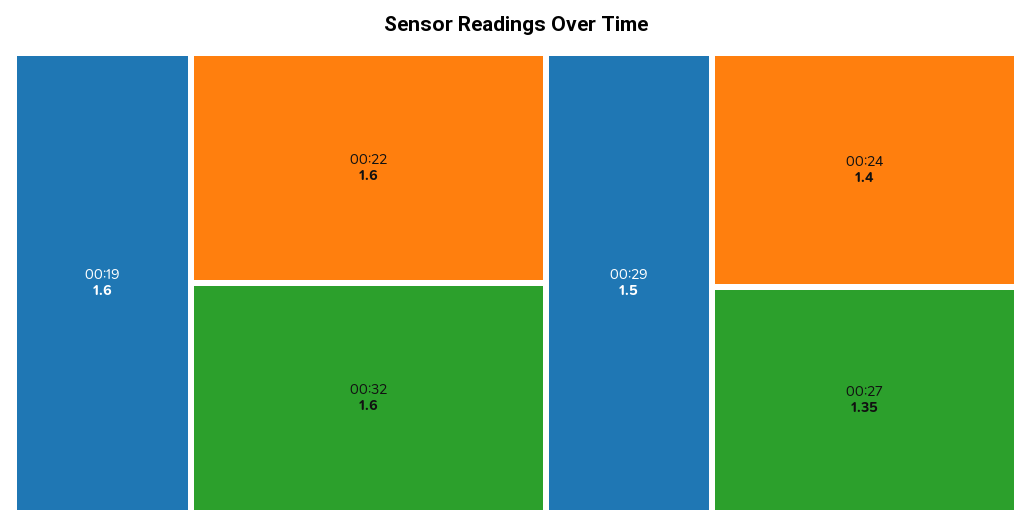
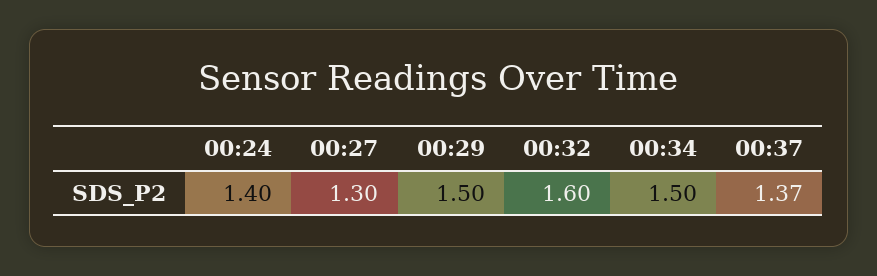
00:19: 1.6 -> none
00:22: 1.6 -> none
00:27: 1.35 -> 1.3
00:34: none -> 1.5
00:37: none -> 1.37

